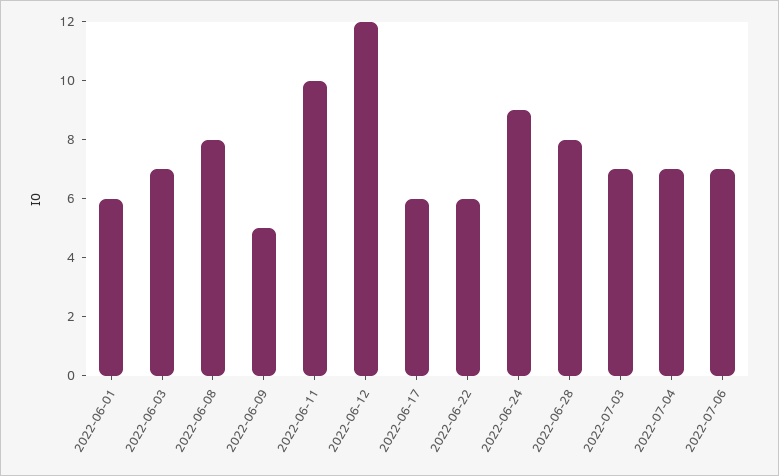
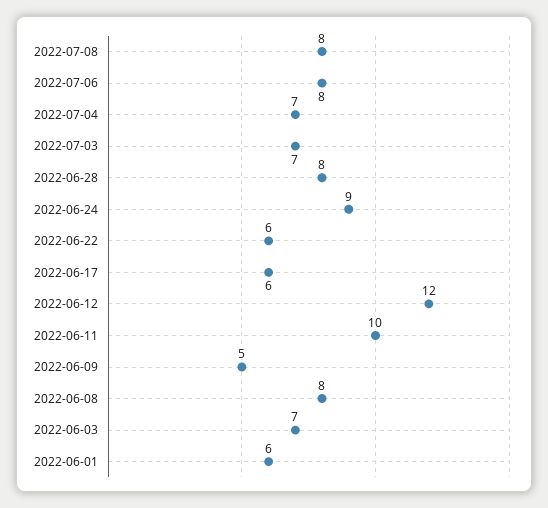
2022-07-06: 7 -> 8
2022-07-08: none -> 8

